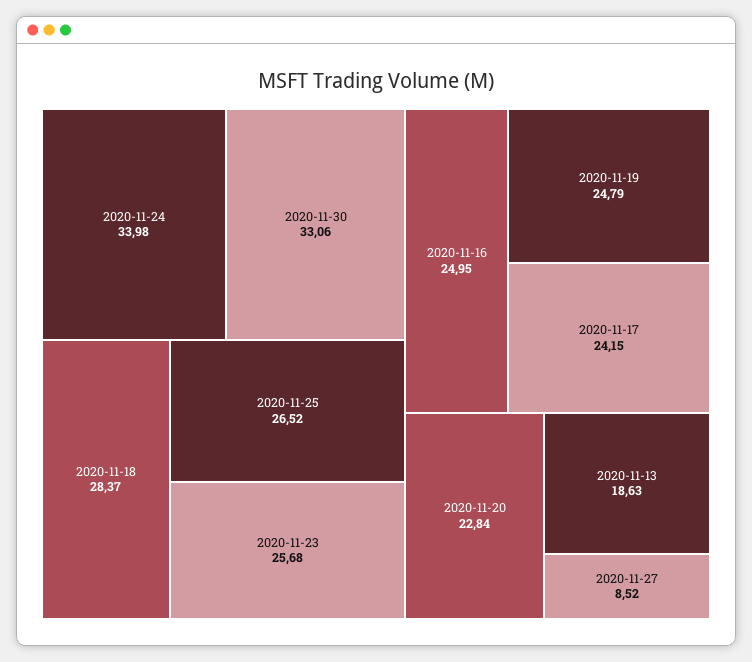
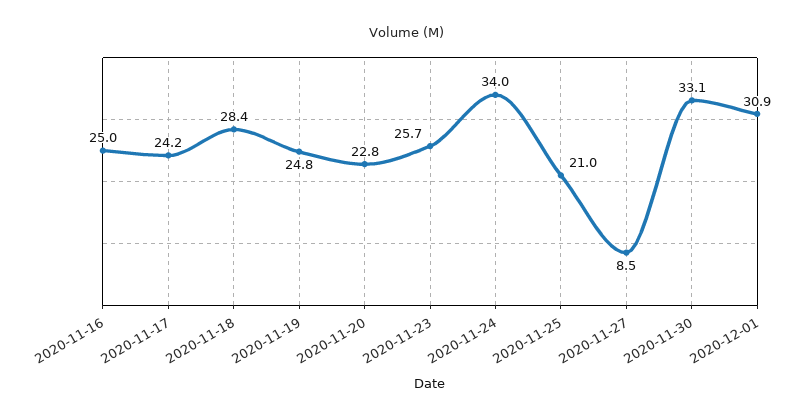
2020-11-25: 26.52 -> 21
2020-11-13: 18.63 -> none
2020-12-01: none -> 30.9

